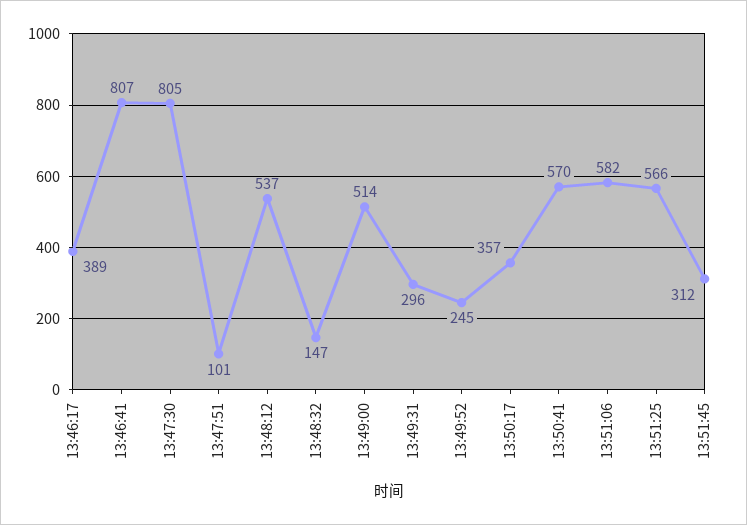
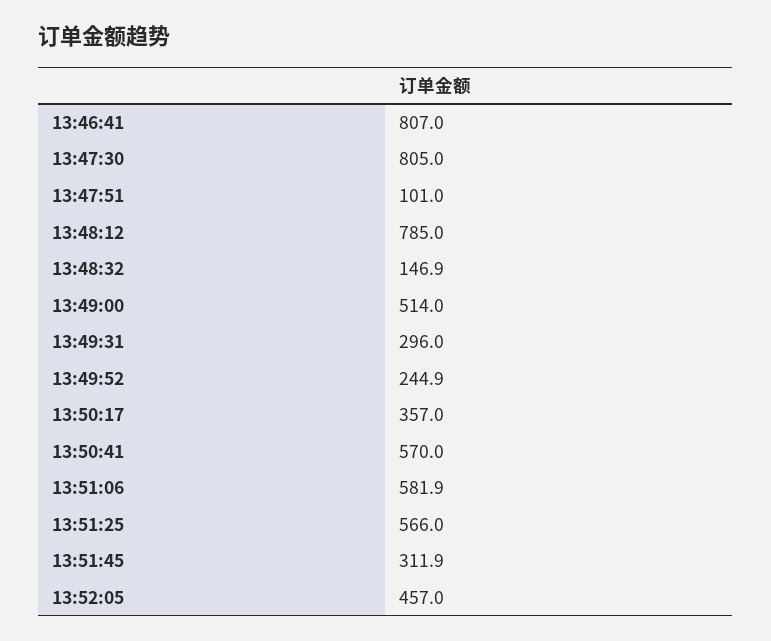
13:46:17: 389 -> none
13:48:12: 537 -> 785
13:52:05: none -> 457

